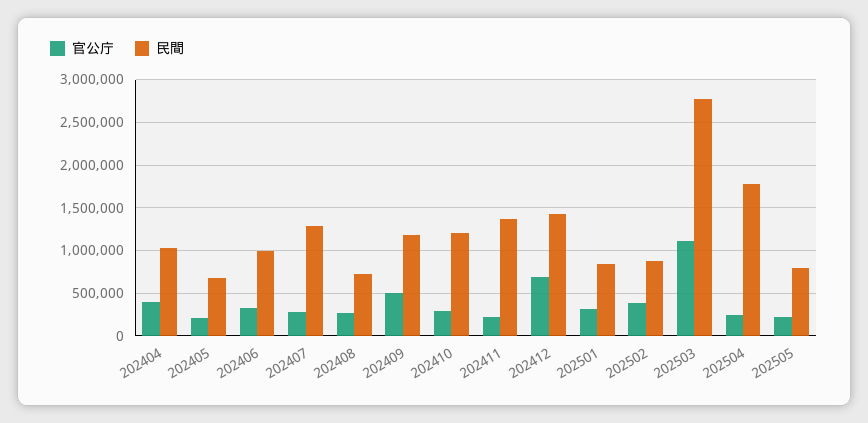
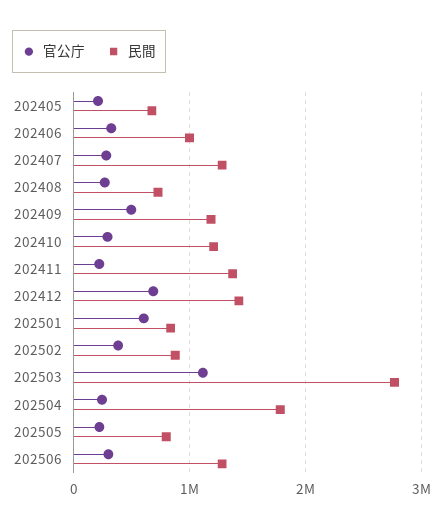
官公庁, 202404: 400000 -> none
民間, 202404: 1000000 -> none
官公庁, 202501: 300000 -> 600000
官公庁, 202506: none -> 300000
民間, 202506: none -> 1300000

